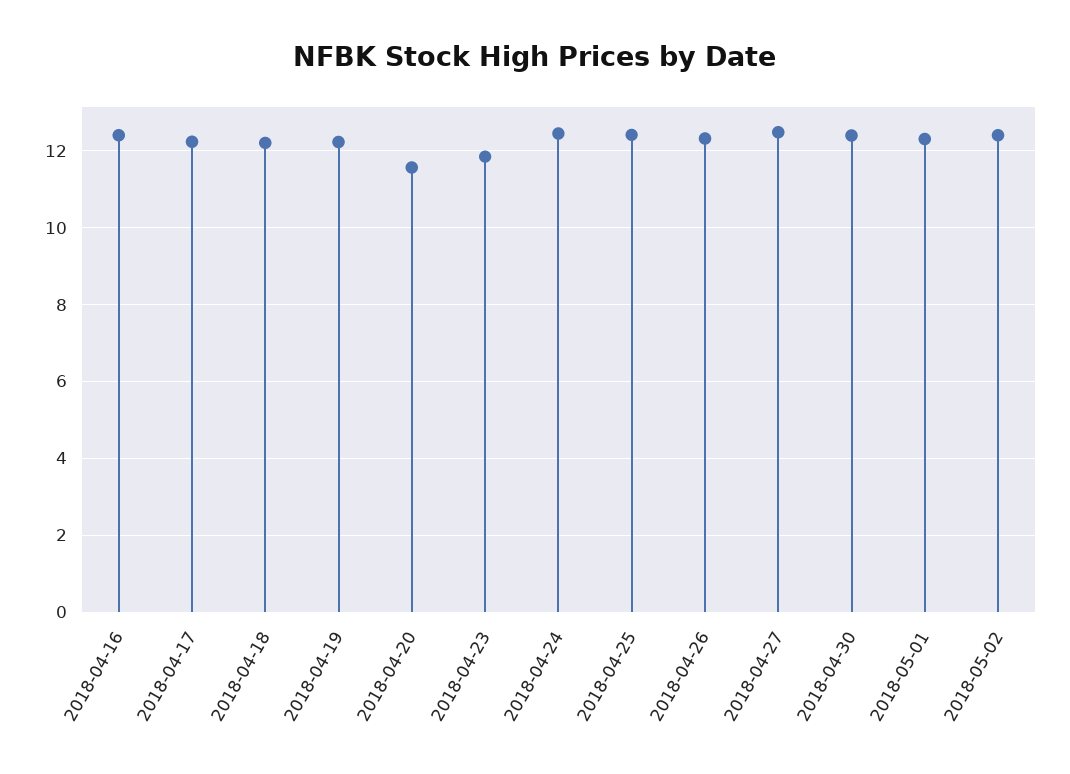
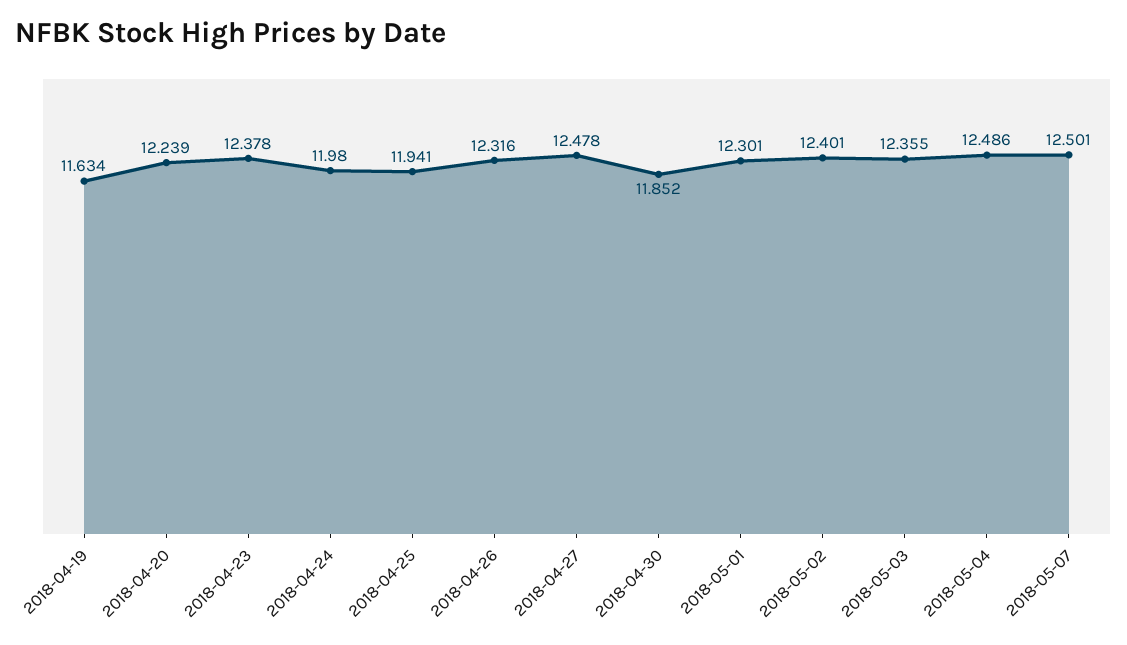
2018-04-16: 12.4 -> none
2018-04-17: 12.2 -> none
2018-04-18: 12.2 -> none
2018-04-19: 12.2 -> 11.634
2018-04-20: 11.6 -> 12.239
2018-04-23: 11.8 -> 12.378
2018-04-24: 12.4 -> 11.98
2018-04-25: 12.4 -> 11.941
2018-04-30: 12.4 -> 11.852
2018-05-03: none -> 12.355
2018-05-04: none -> 12.486
2018-05-07: none -> 12.501

